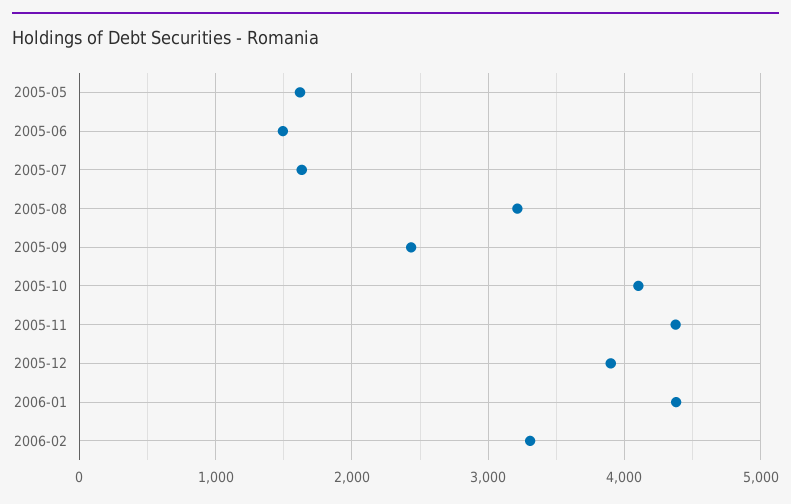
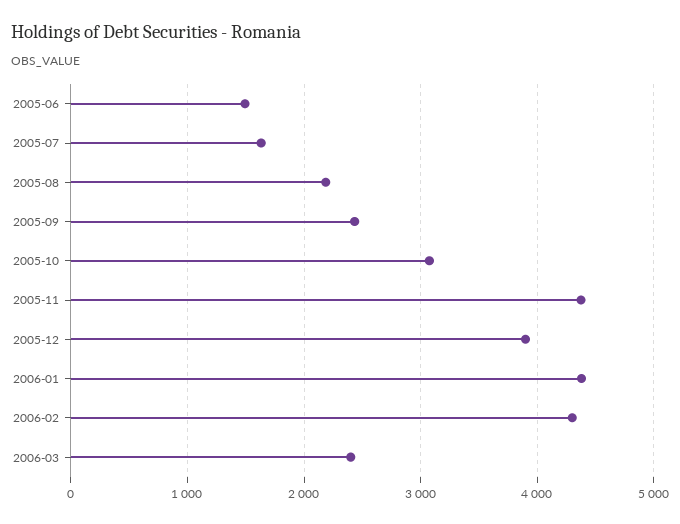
2005-05: 1600 -> none
2005-08: 3200 -> 2200
2005-10: 4100 -> 3100
2006-02: 3300 -> 4300
2006-03: none -> 2400

